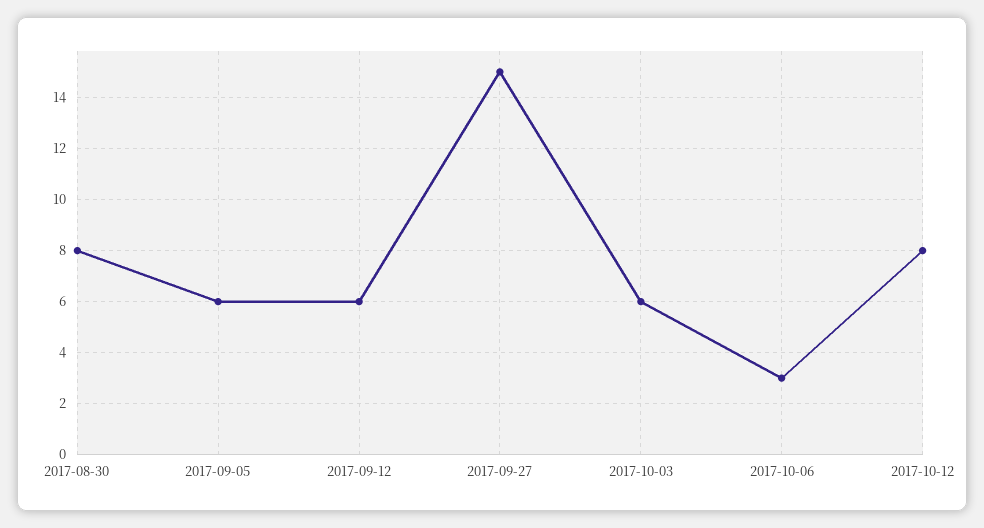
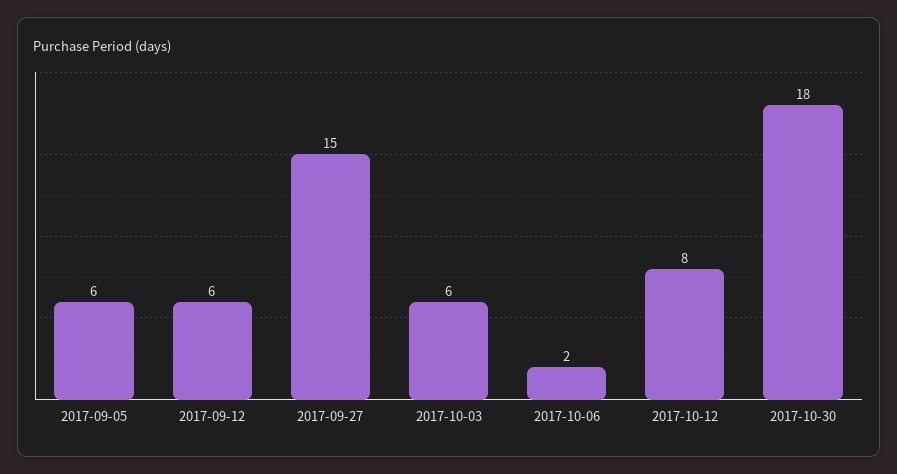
2017-08-30: 8 -> none
2017-10-06: 3 -> 2
2017-10-30: none -> 18

